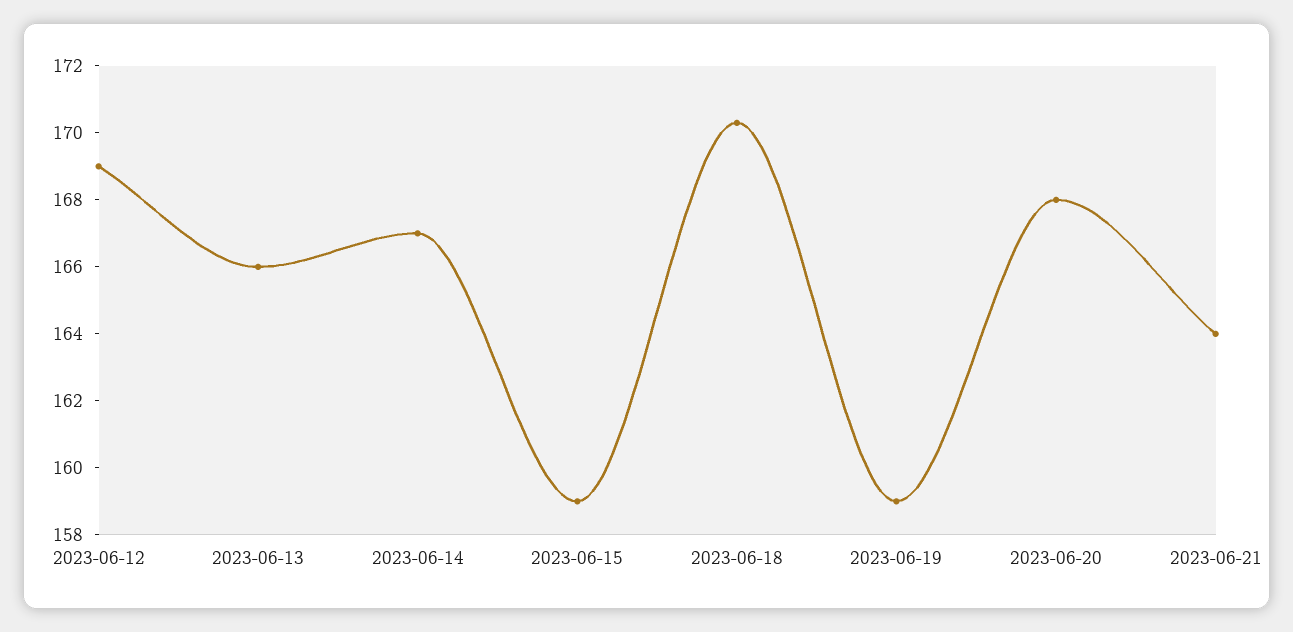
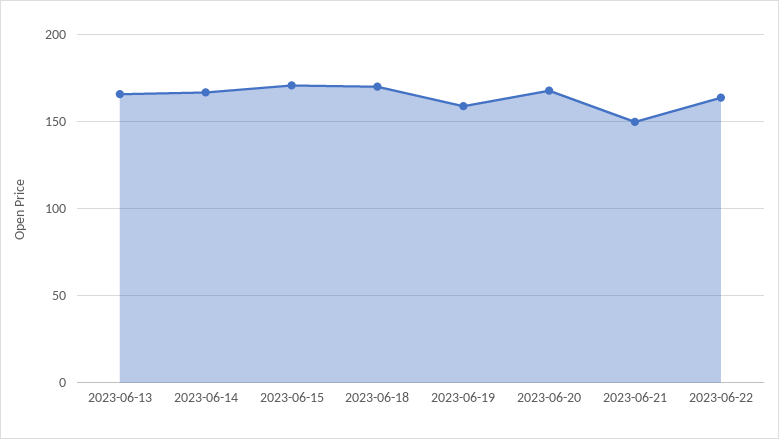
2023-06-12: 169 -> none
2023-06-15: 159 -> 170
2023-06-21: 164 -> 150
2023-06-22: none -> 165

